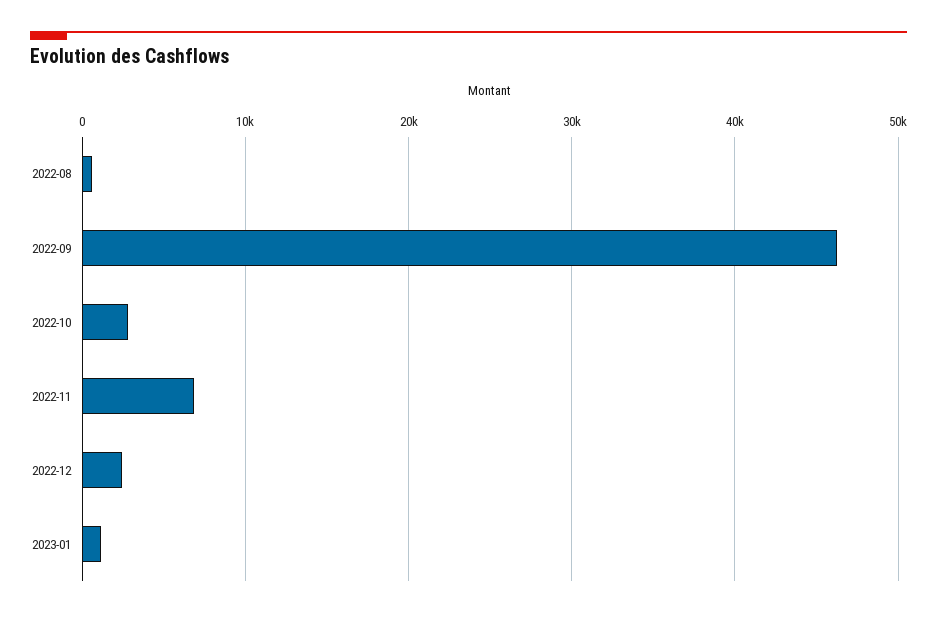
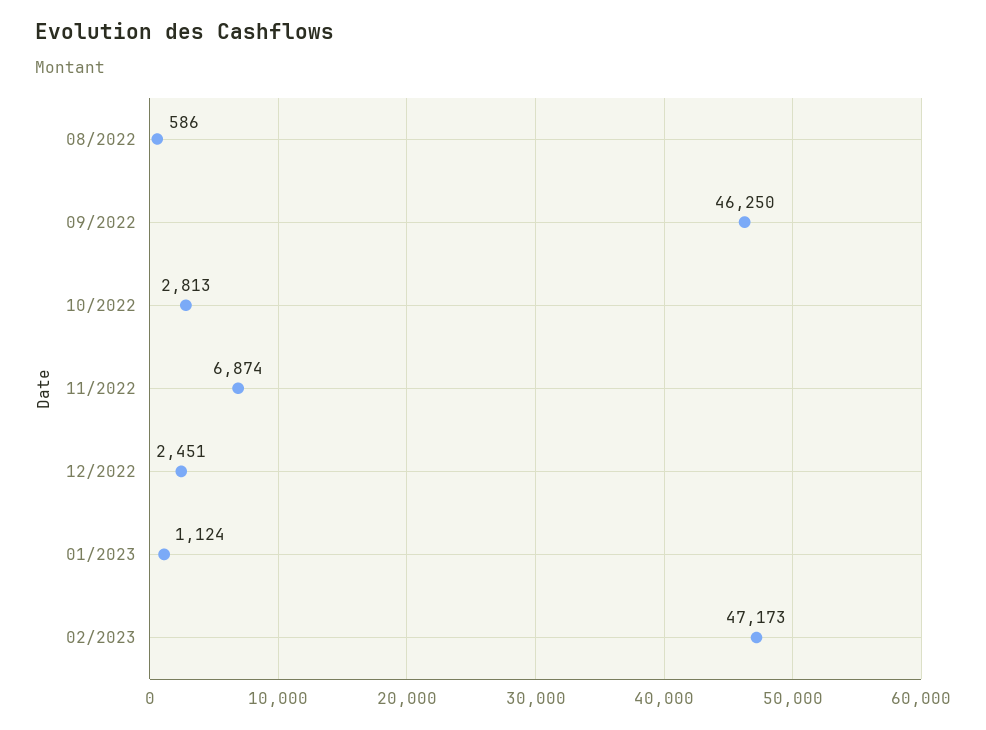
02/2023: none -> 47173

